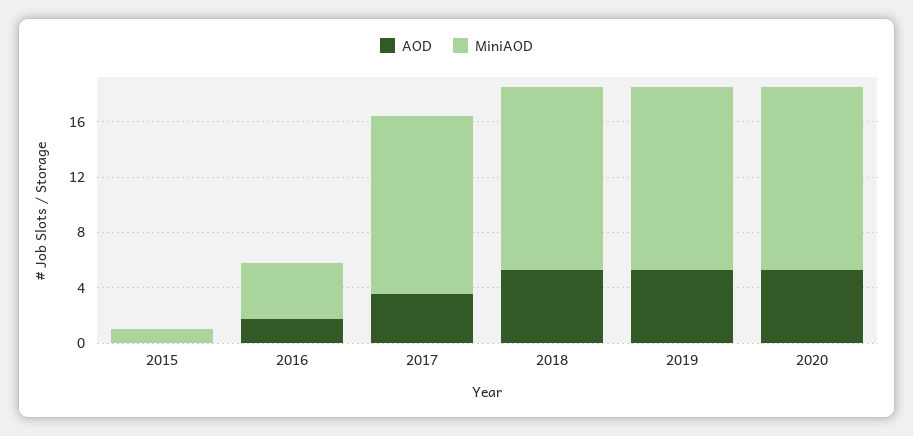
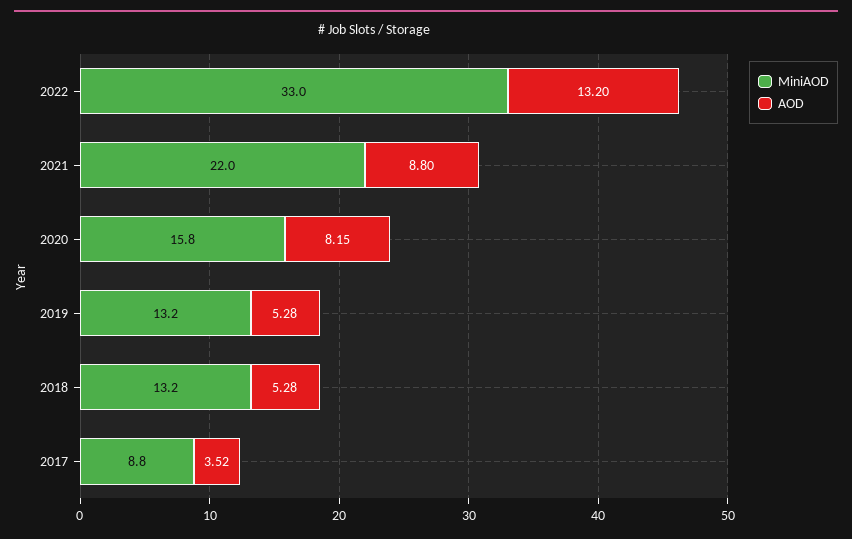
AOD, 2015: 0 -> none
MiniAOD, 2015: 1 -> none
AOD, 2016: 2 -> none
MiniAOD, 2016: 4 -> none
MiniAOD, 2017: 13 -> 8.8
AOD, 2020: 5 -> 8.15
MiniAOD, 2020: 13 -> 15.8
MiniAOD, 2022: none -> 33
AOD, 2022: none -> 13.2
MiniAOD, 2021: none -> 22
AOD, 2021: none -> 8.8

